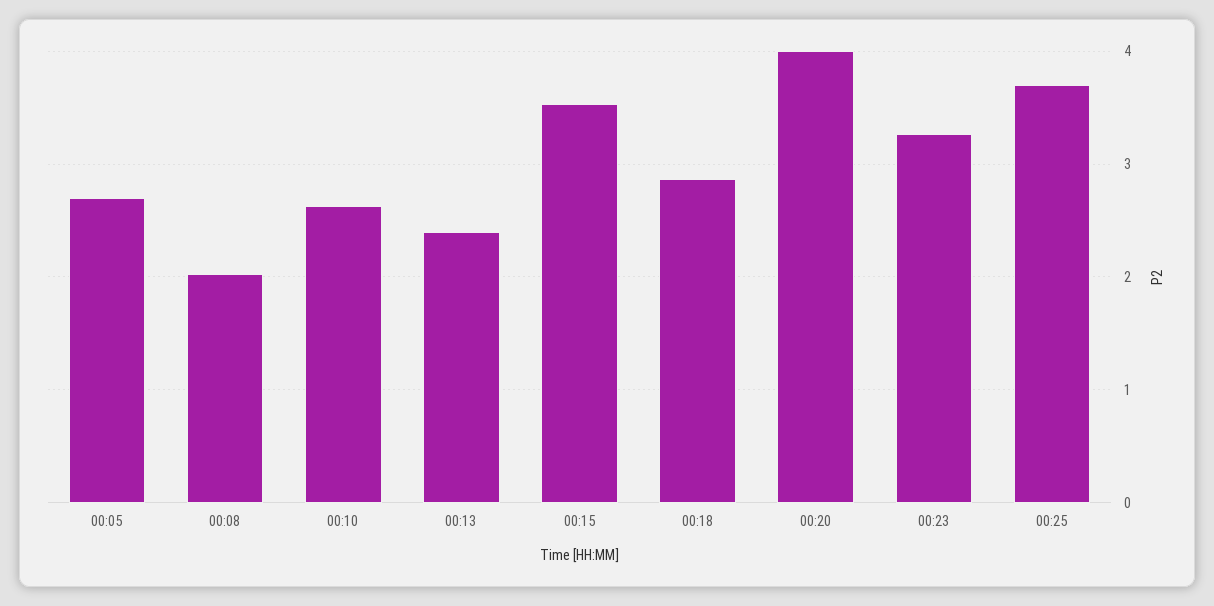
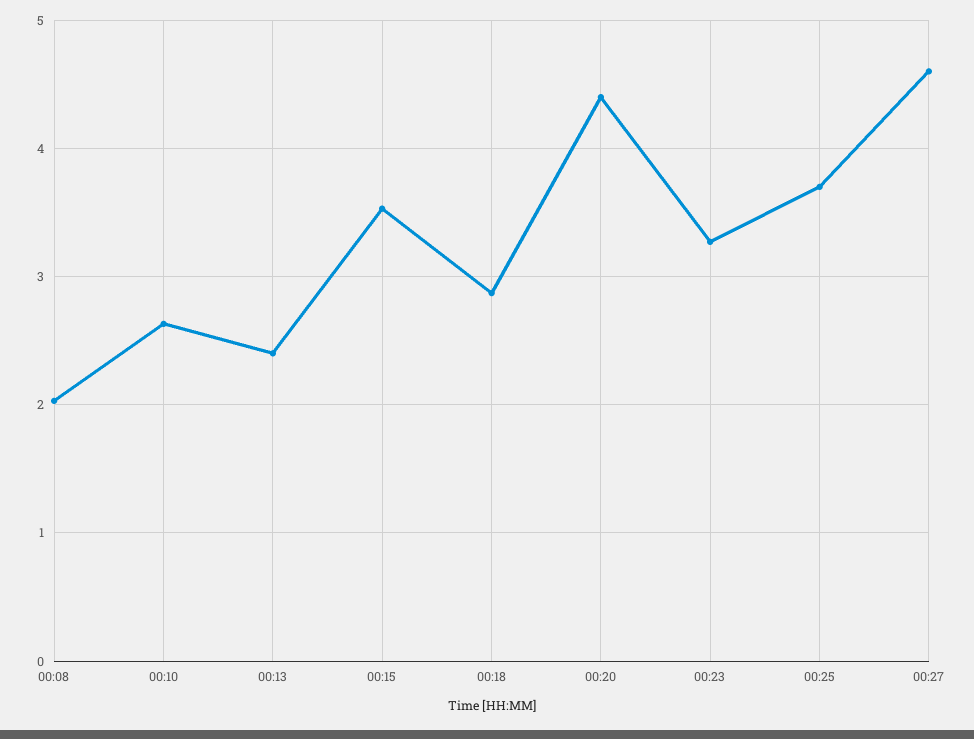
00:05: 2.7 -> none
00:20: 4 -> 4.4
00:27: none -> 4.6

